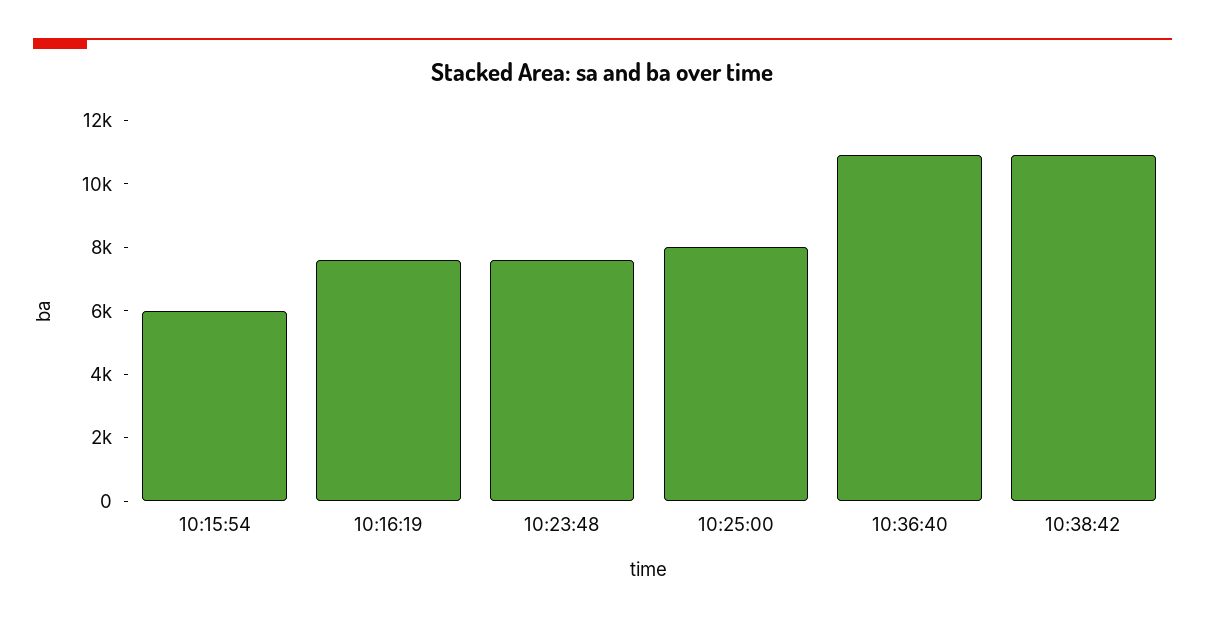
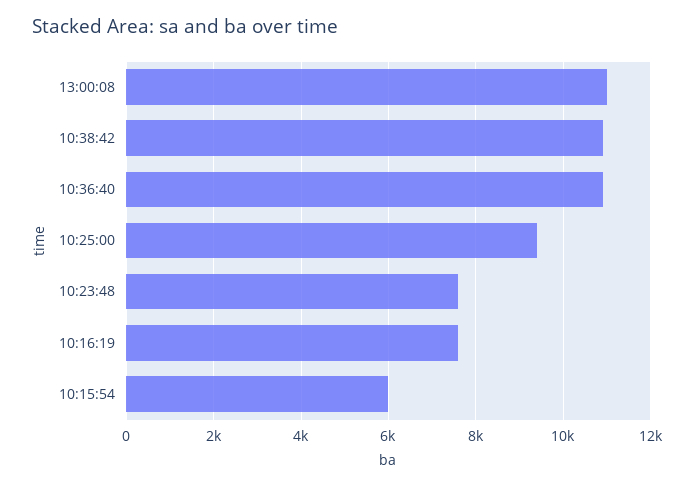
10:25:00: 8000 -> 9400
13:00:08: none -> 11000

